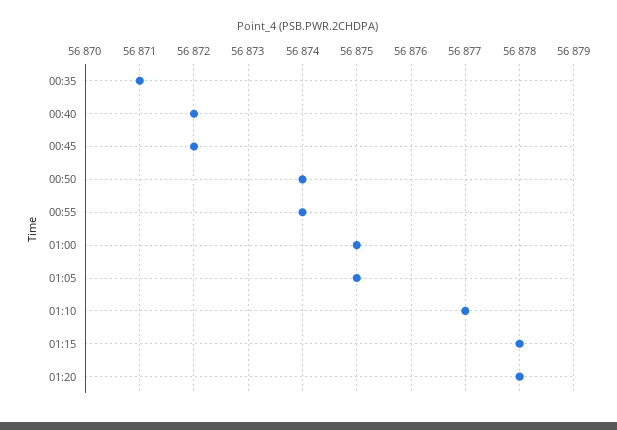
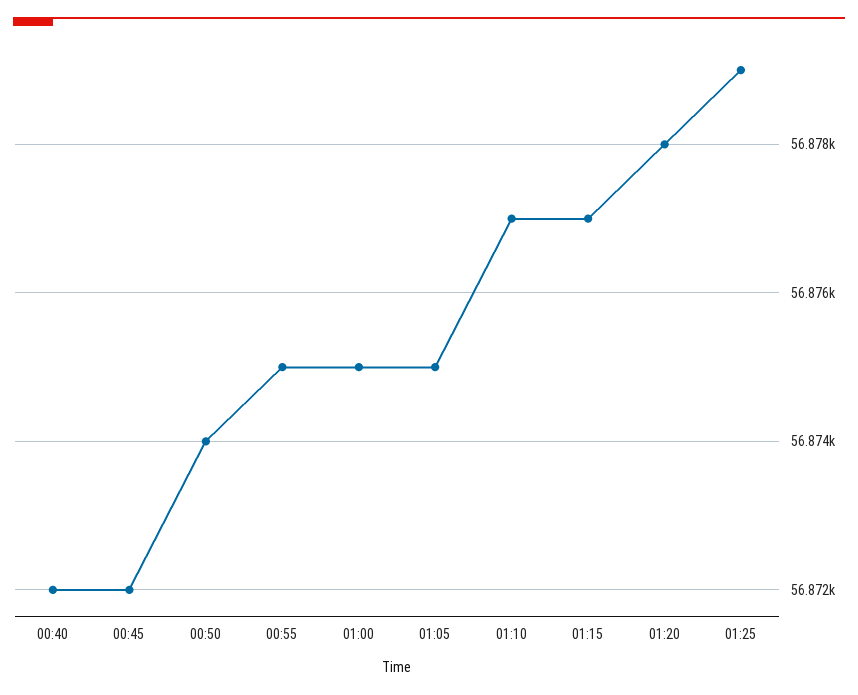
00:35: 56871 -> none
00:55: 56874 -> 56875
01:15: 56878 -> 56877
01:25: none -> 56879

